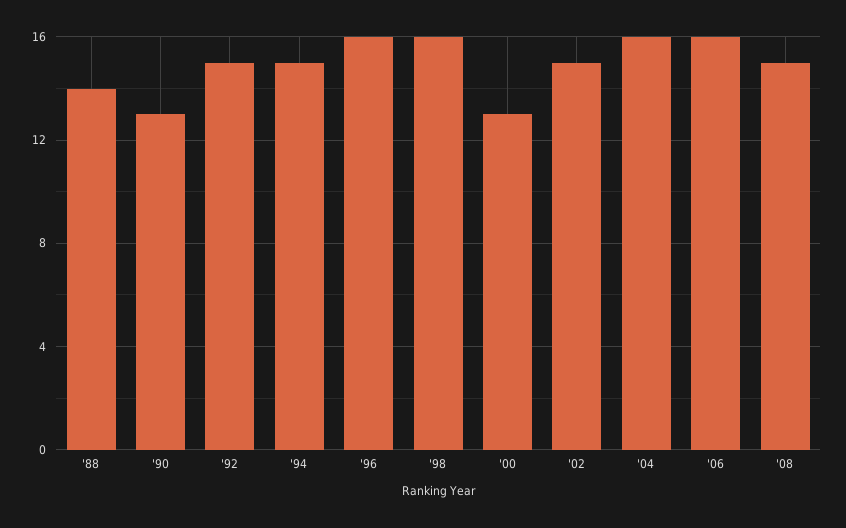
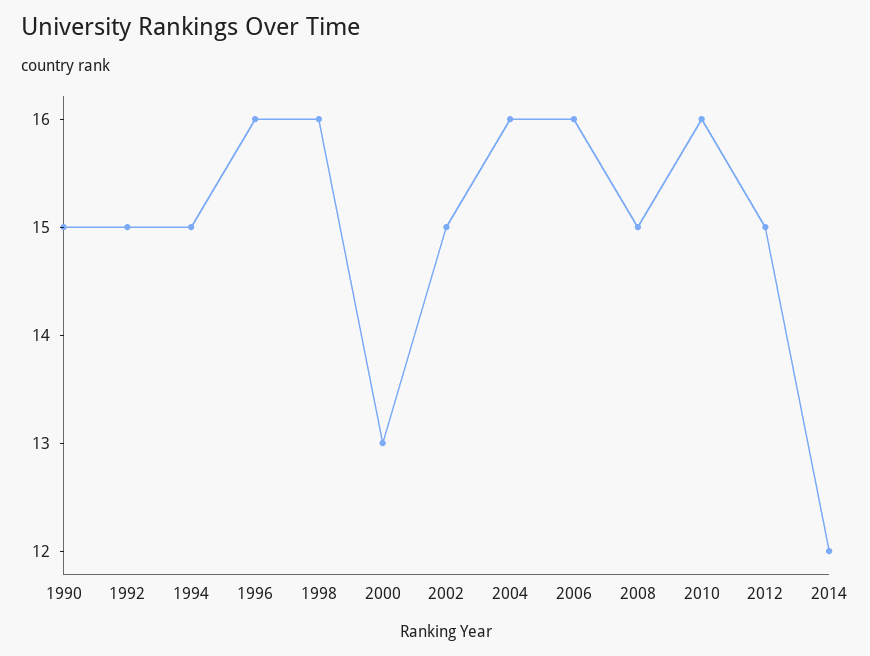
'88: 14 -> none
'90: 13 -> 15
2010: none -> 16
2012: none -> 15
2014: none -> 12

